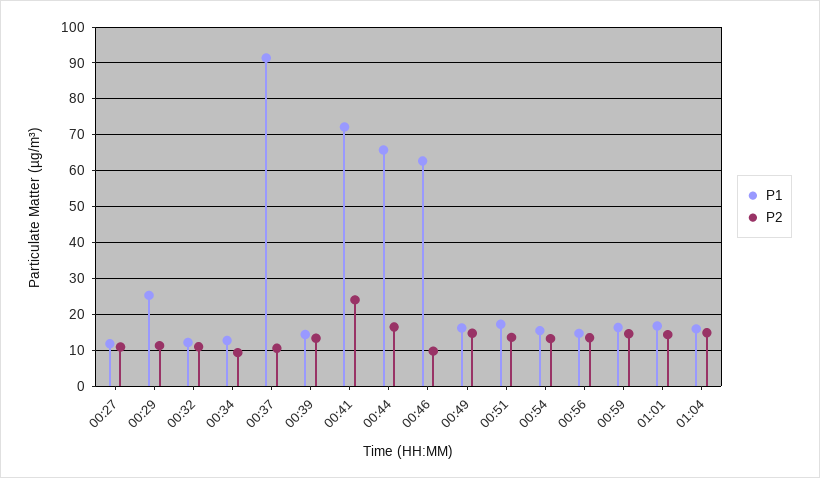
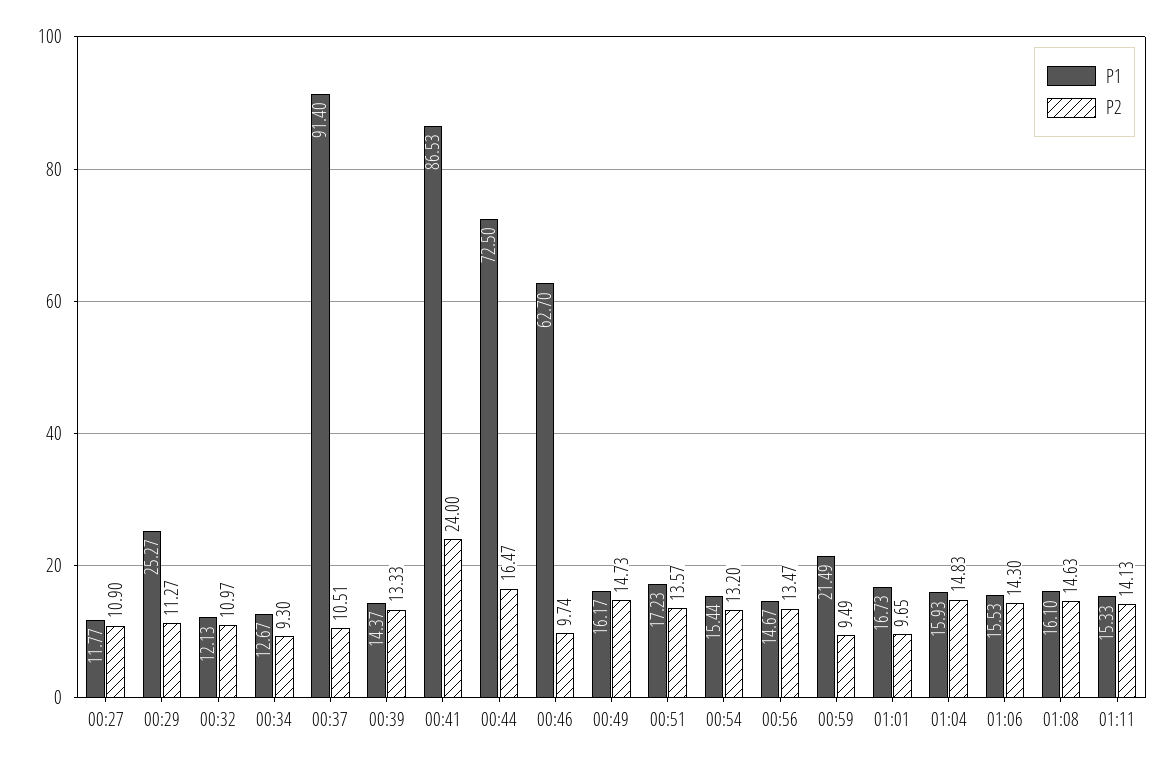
P1, 00:41: 72 -> 86.53
P1, 00:44: 66 -> 72.5
P1, 00:59: 16 -> 21.49
P2, 00:59: 14 -> 9.49
P2, 01:01: 14 -> 9.65
P1, 01:06: none -> 15.53
P2, 01:06: none -> 14.3
P1, 01:08: none -> 16.1
P2, 01:08: none -> 14.63
P1, 01:11: none -> 15.33
P2, 01:11: none -> 14.13

